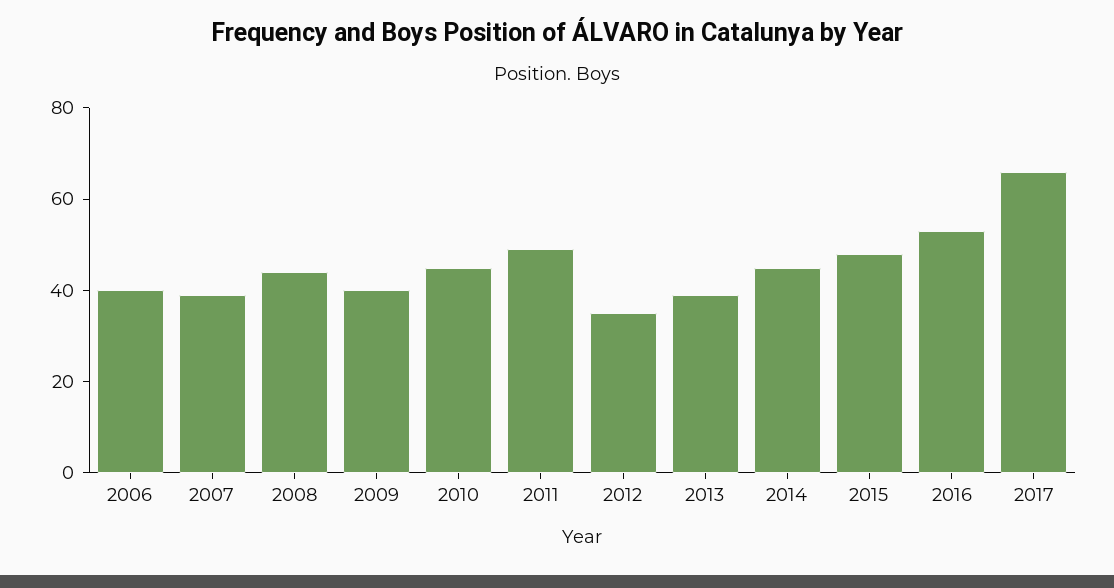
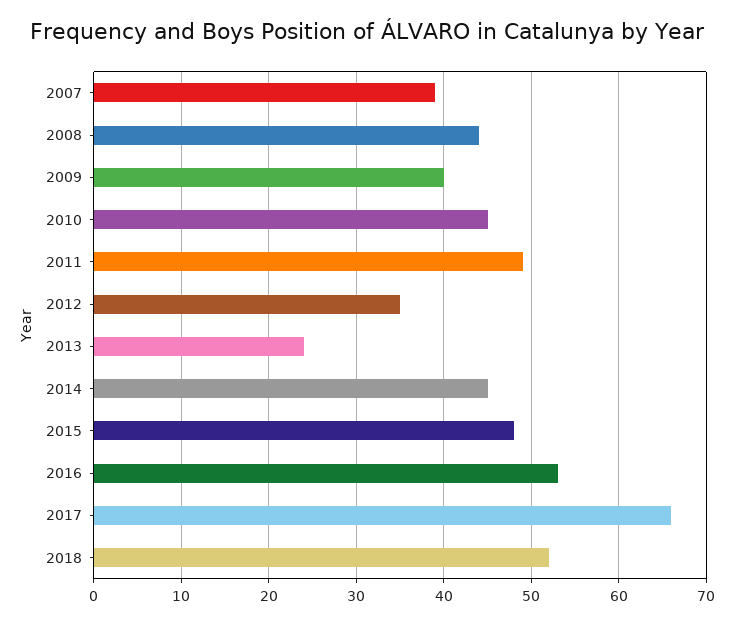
2006: 40 -> none
2013: 40 -> 24
2018: none -> 52

